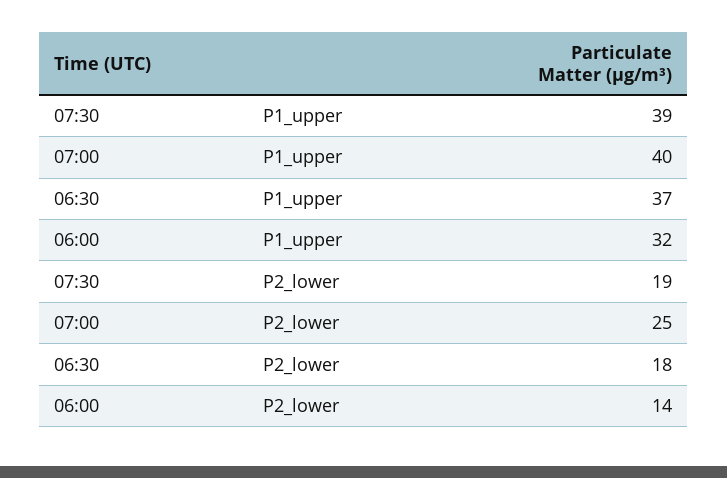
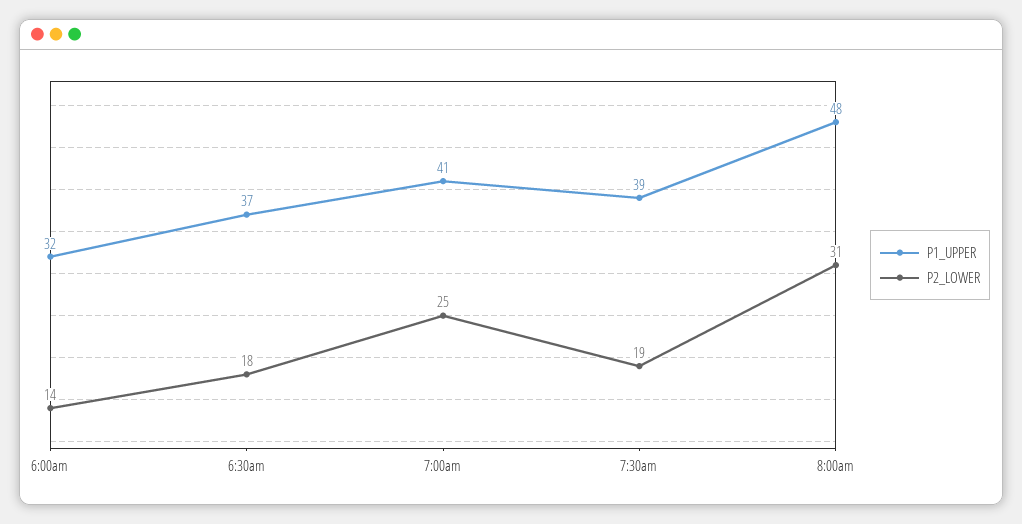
P1_upper, 07:00: 40 -> 41
P1_upper, 8:00am: none -> 48
P2_lower, 8:00am: none -> 31

